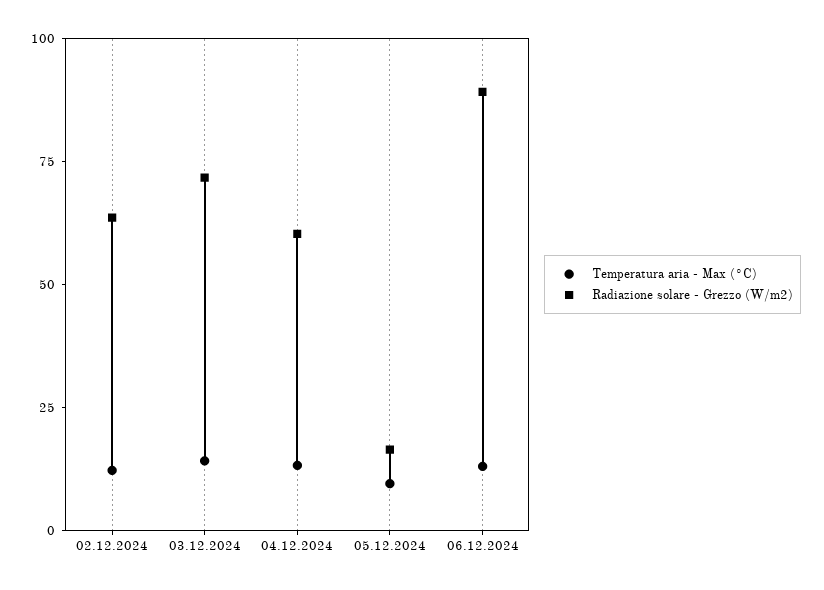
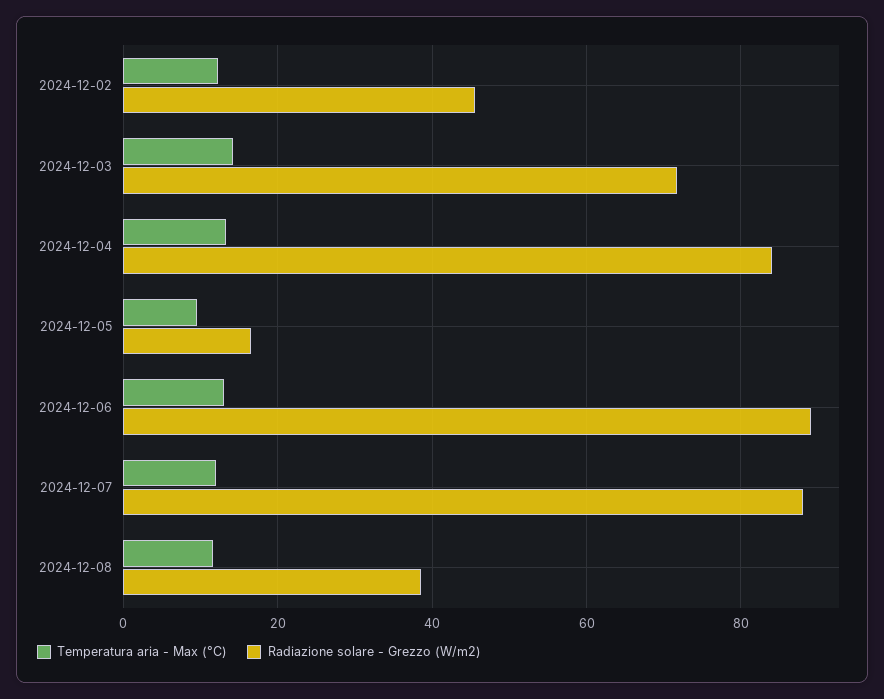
Radiazione solare - Grezzo (W/m2), 02.12.2024: 65 -> 46
Radiazione solare - Grezzo (W/m2), 04.12.2024: 60 -> 84
Temperatura aria - Max (°C), 2024-12-07: none -> 12
Radiazione solare - Grezzo (W/m2), 2024-12-07: none -> 88
Temperatura aria - Max (°C), 2024-12-08: none -> 12
Radiazione solare - Grezzo (W/m2), 2024-12-08: none -> 38

